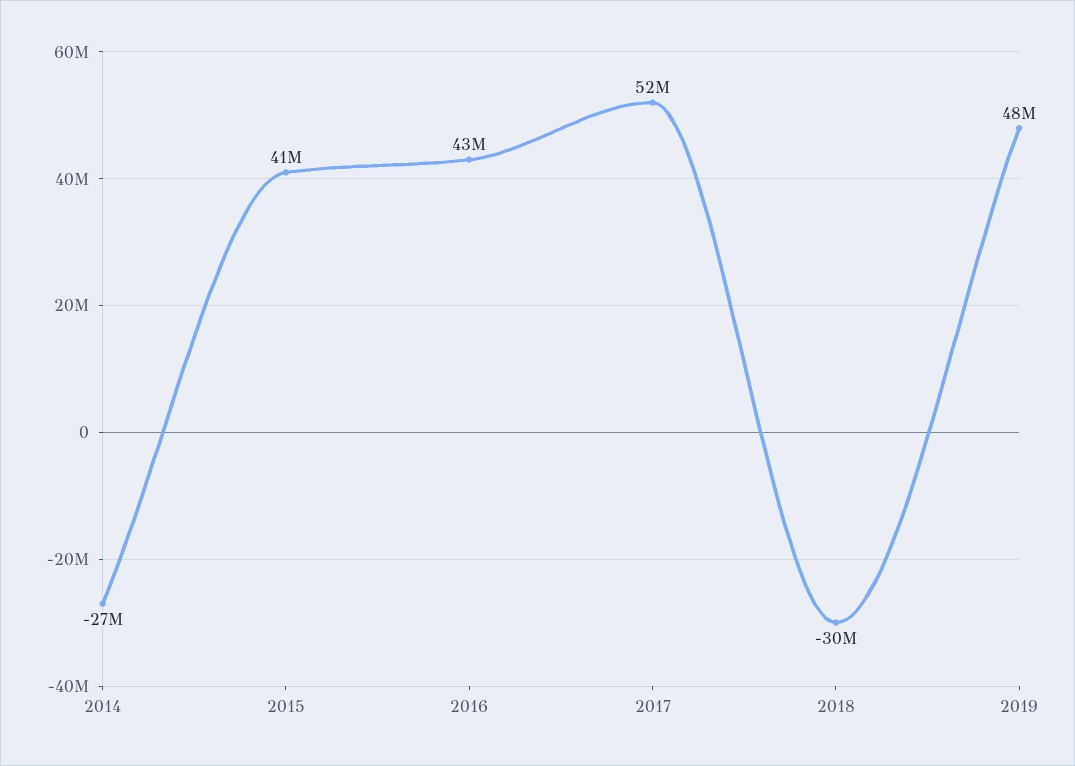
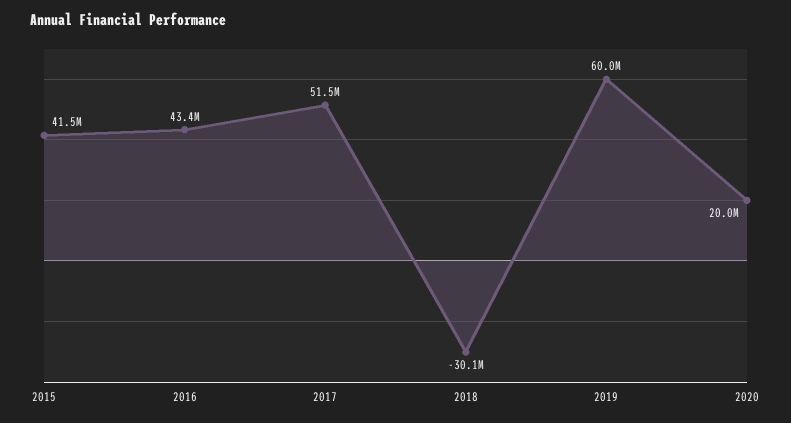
2014: -27000000 -> none
2019: 48000000 -> 60000000
2020: none -> 20000000

